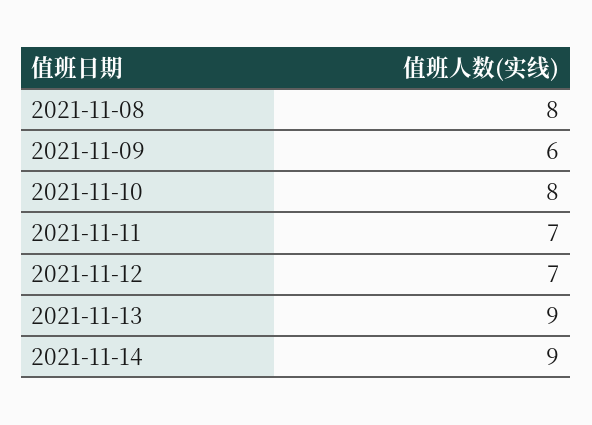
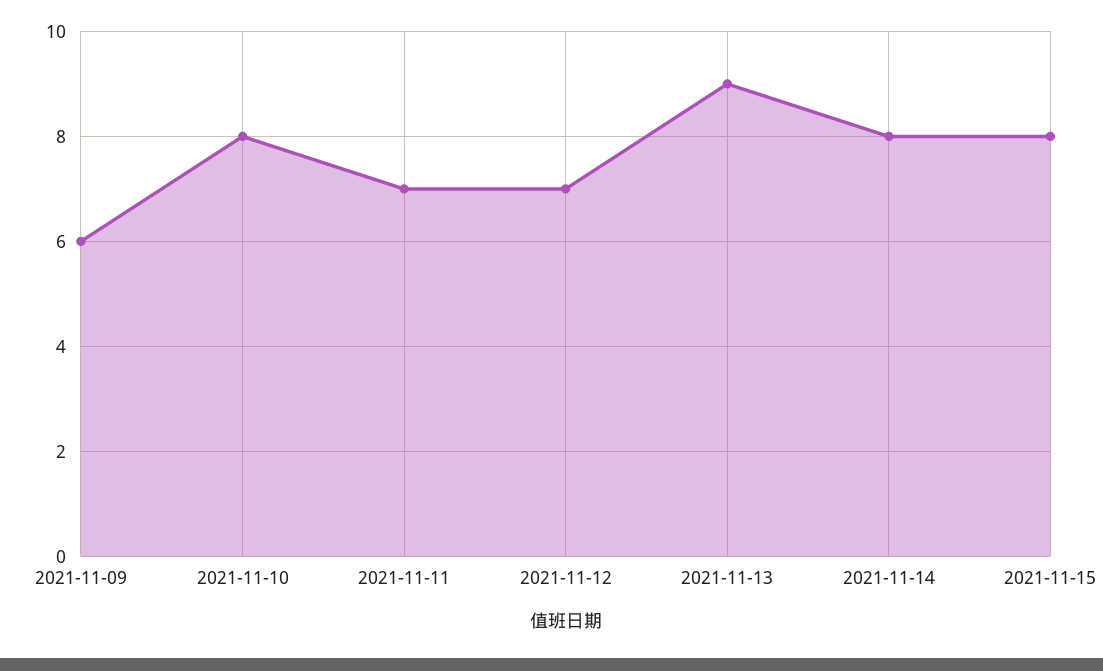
2021-11-08: 8 -> none
2021-11-14: 9 -> 8
2021-11-15: none -> 8

